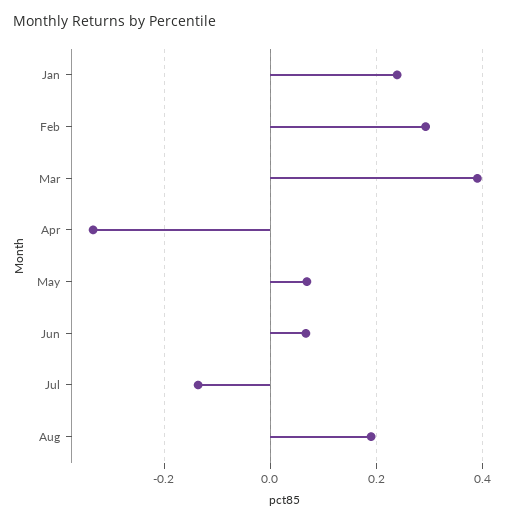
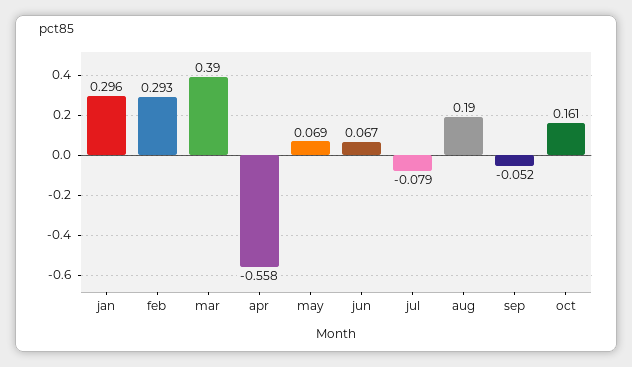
Jan: 0.24 -> 0.296
Apr: -0.34 -> -0.558
Jul: -0.14 -> -0.079
sep: none -> -0.052
oct: none -> 0.161

